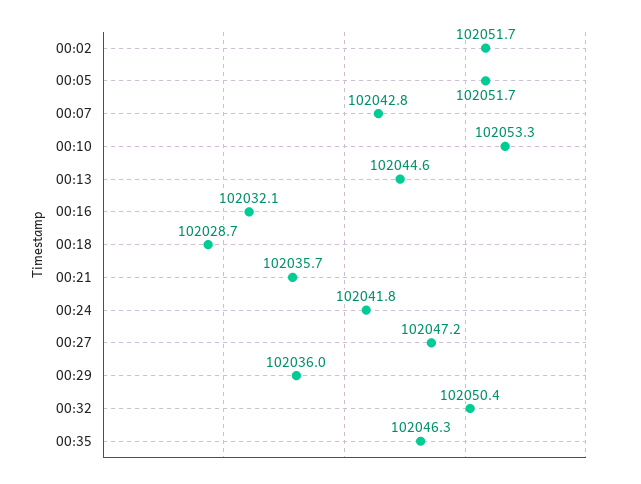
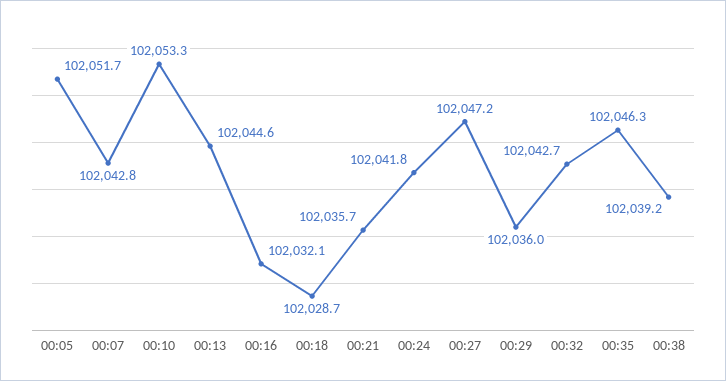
00:02: 102051.7 -> none
00:32: 102050.4 -> 102042.7
00:38: none -> 102039.2

